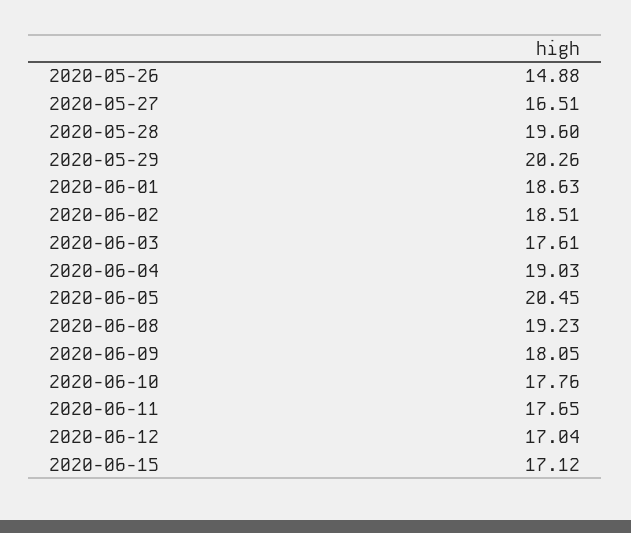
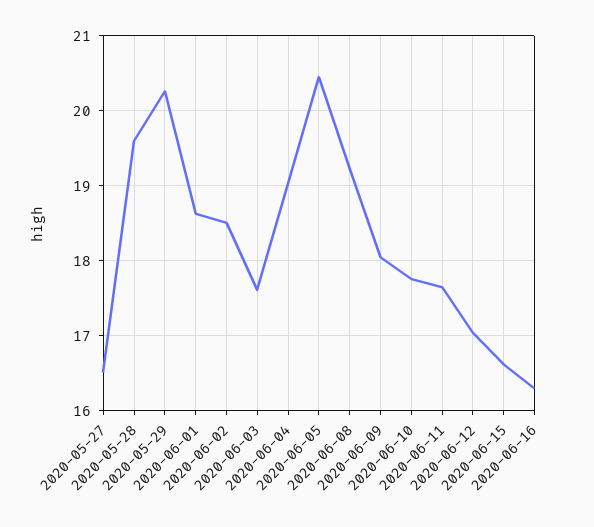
2020-05-26: 14.88 -> none
2020-06-15: 17.12 -> 16.6
2020-06-16: none -> 16.3

